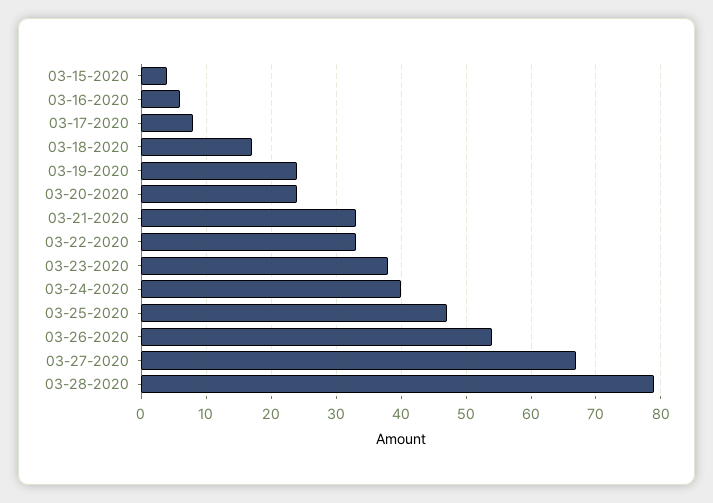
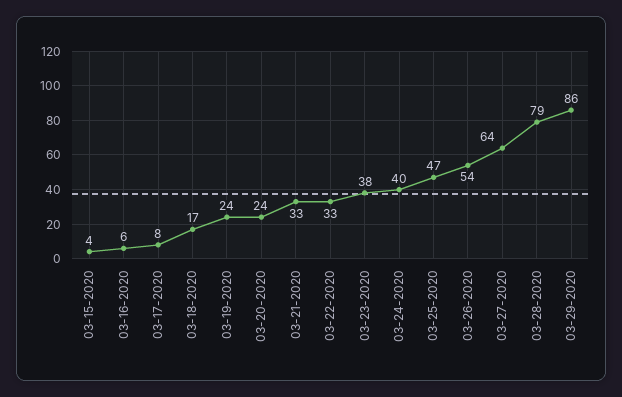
03-27-2020: 67 -> 64
03-29-2020: none -> 86

